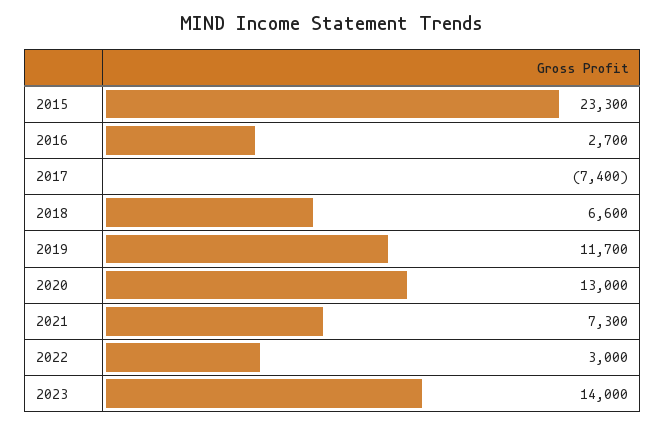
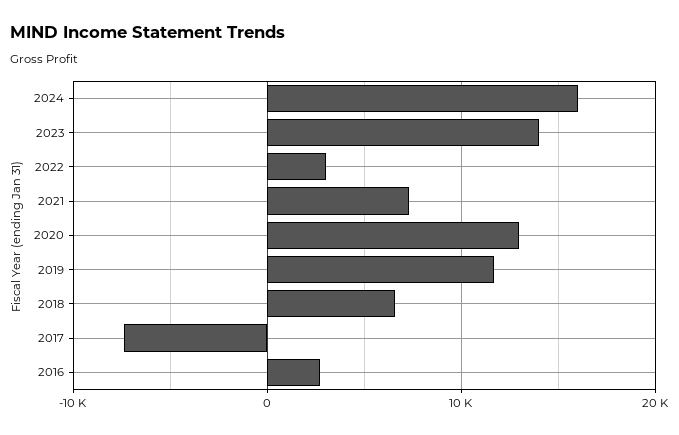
2015: 23300 -> none
2024: none -> 16000

